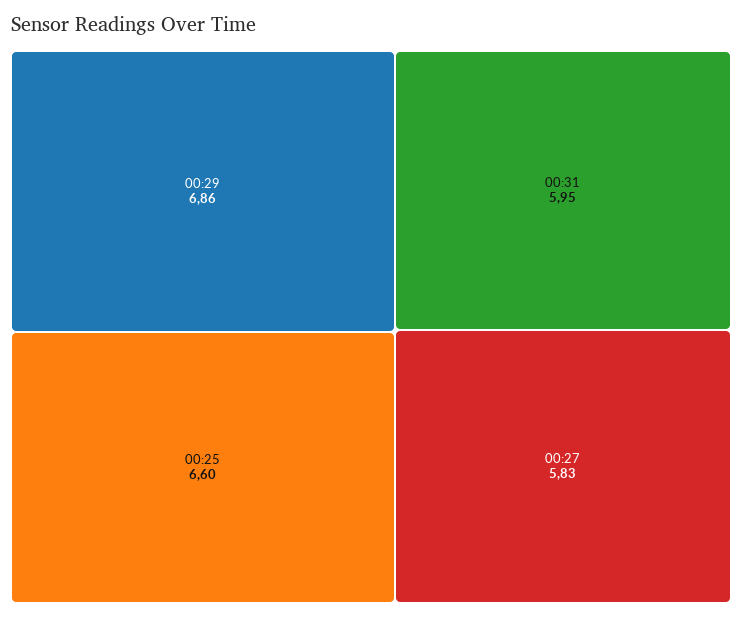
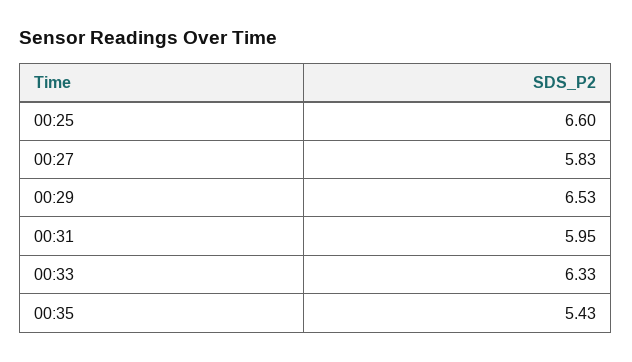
00:29: 6.86 -> 6.53
00:33: none -> 6.33
00:35: none -> 5.43

